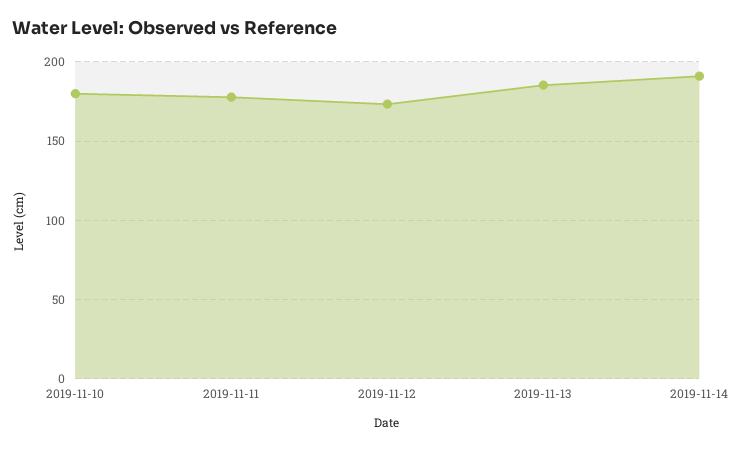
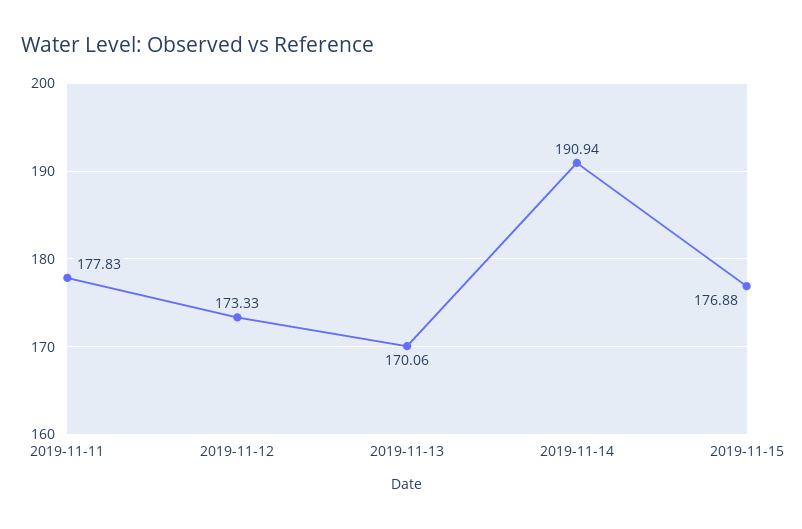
2019-11-10: 180 -> none
2019-11-13: 185 -> 170.06
2019-11-15: none -> 176.88

